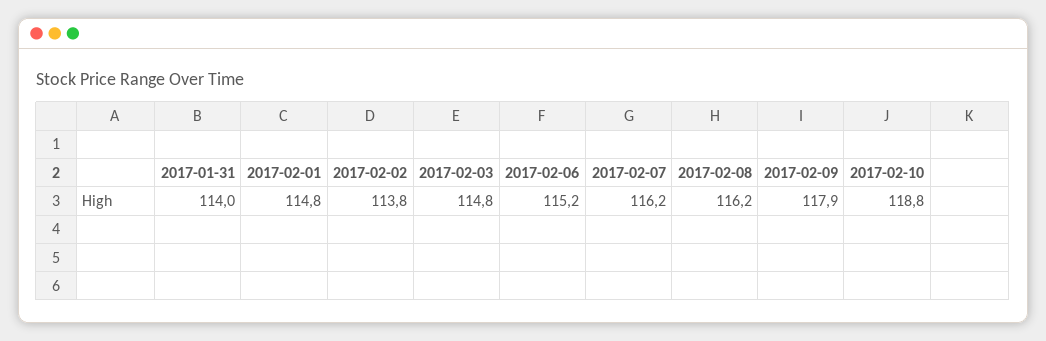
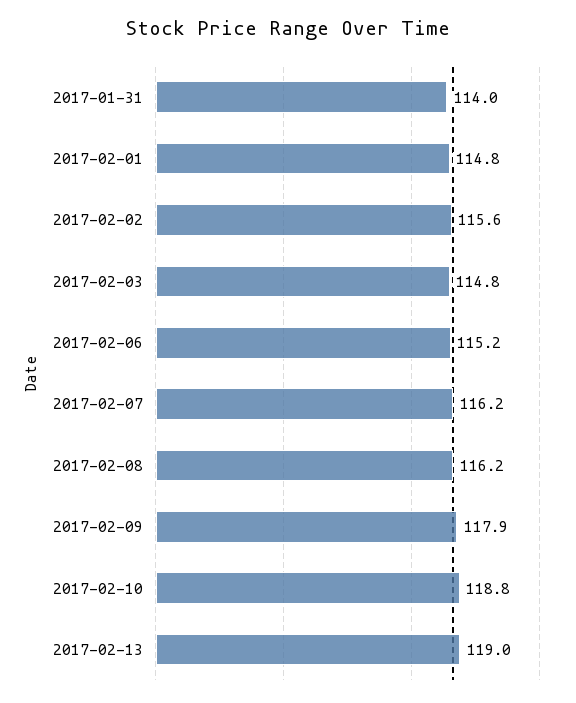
2017-02-02: 113.8 -> 115.6
2017-02-13: none -> 119

